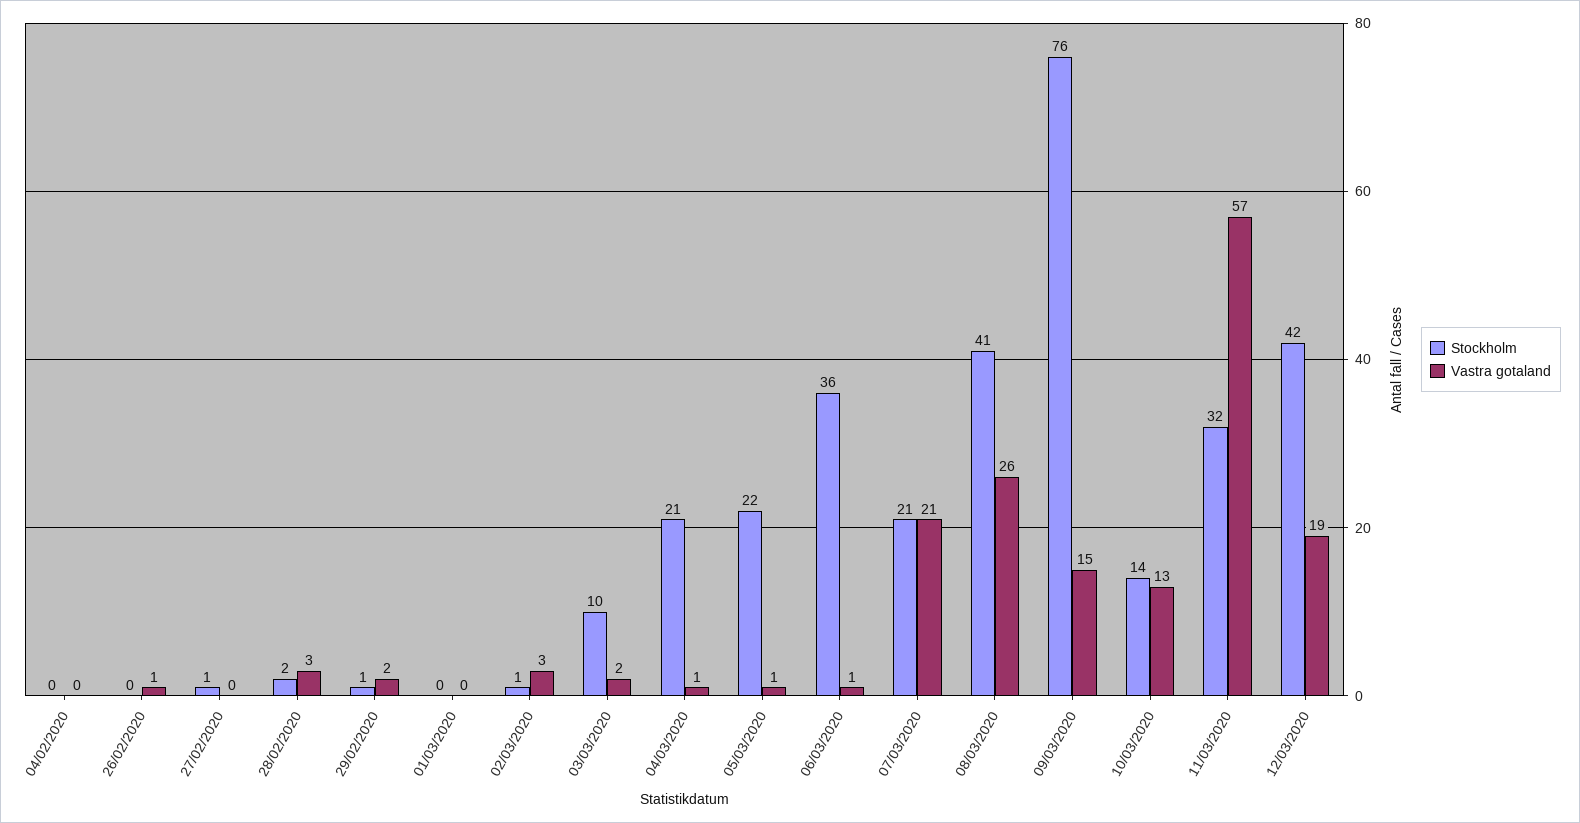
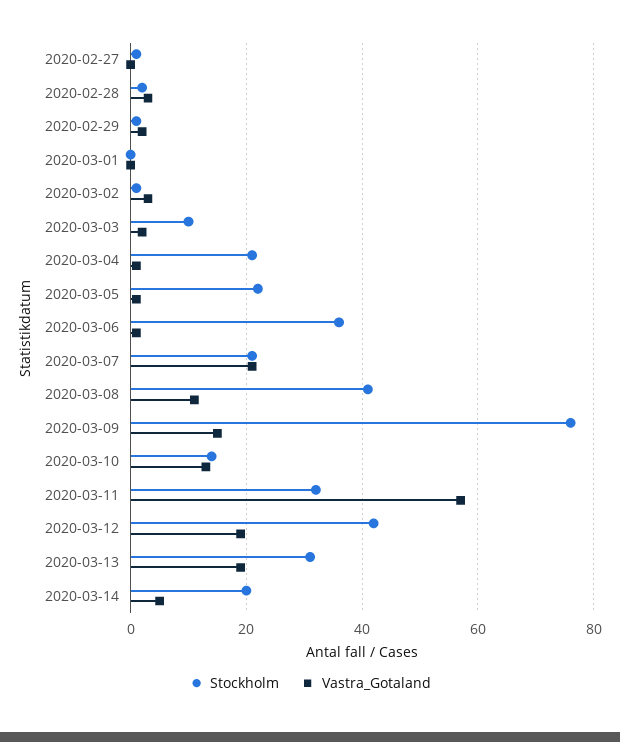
Stockholm, 04/02/2020: 0 -> none
Vastra gotaland, 04/02/2020: 0 -> none
Stockholm, 26/02/2020: 0 -> none
Vastra gotaland, 26/02/2020: 1 -> none
Vastra gotaland, 08/03/2020: 26 -> 10
Stockholm, 2020-03-13: none -> 30
Vastra gotaland, 2020-03-13: none -> 20
Stockholm, 2020-03-14: none -> 20
Vastra gotaland, 2020-03-14: none -> 5

